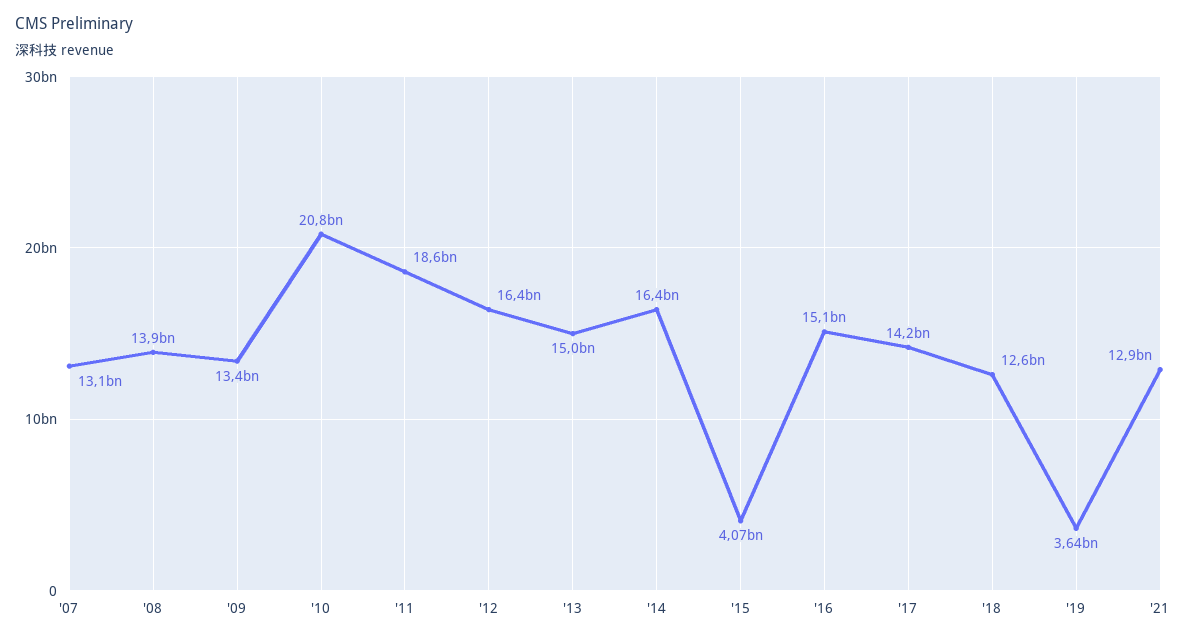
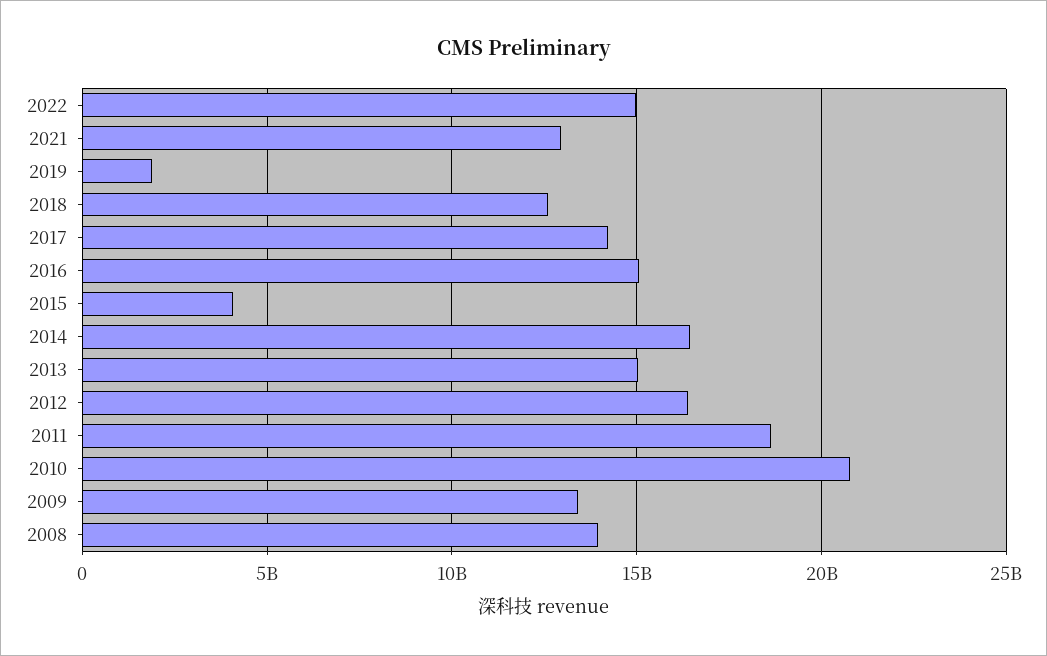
'07: 13100000000 -> none
'19: 3640000000 -> 2000000000
2022: none -> 15000000000

